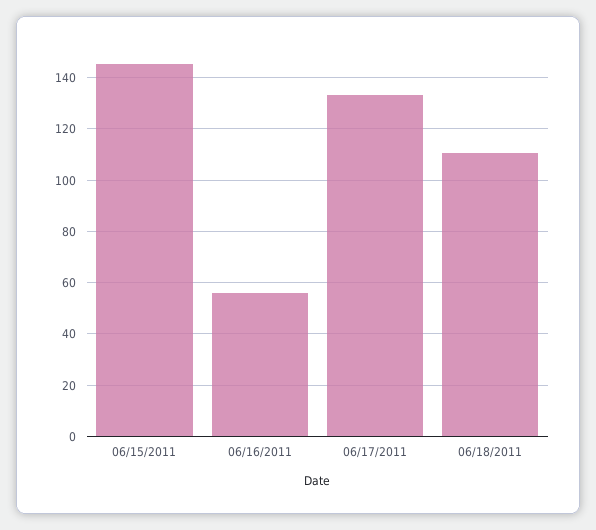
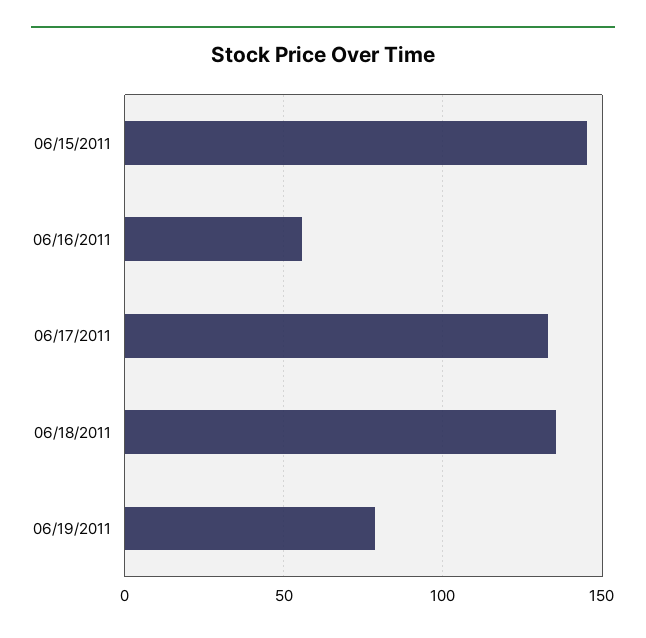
06/18/2011: 110 -> 135
06/19/2011: none -> 80

